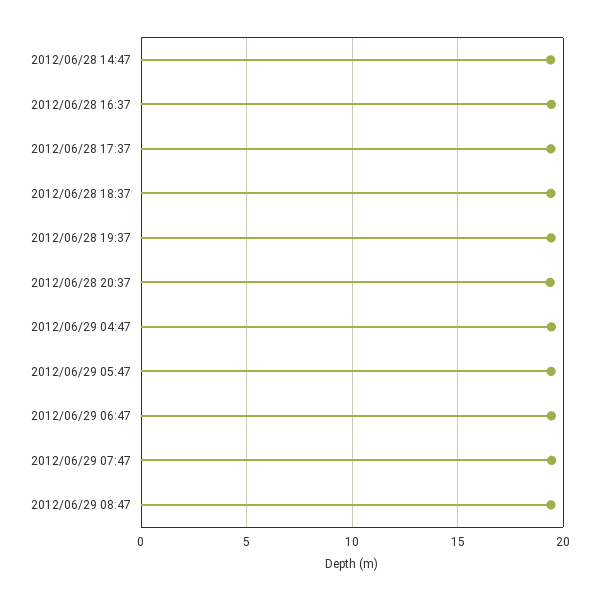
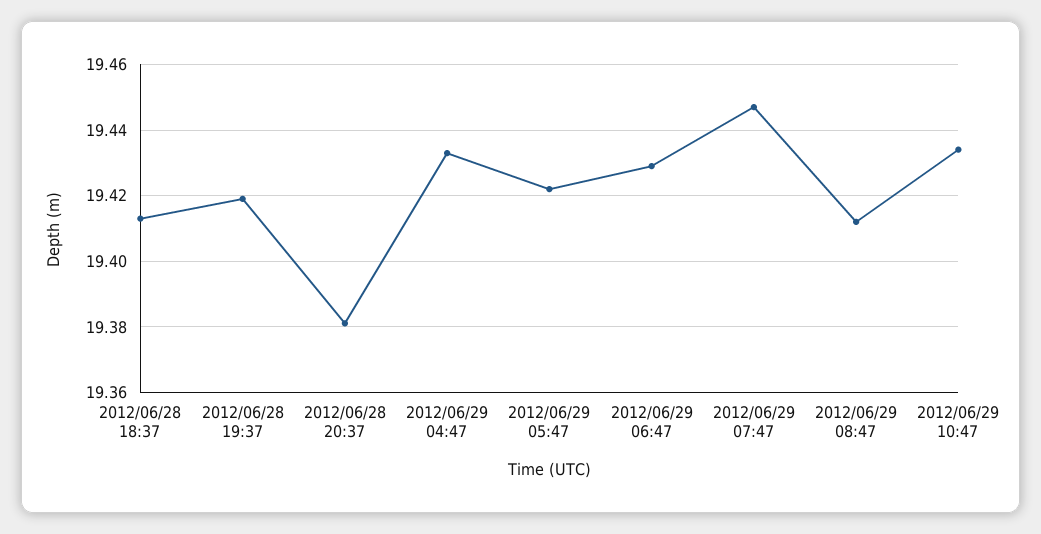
2012/06/28 14:47: 19.5 -> none
2012/06/28 16:37: 19.5 -> none
2012/06/28 17:37: 19.5 -> none
2012/06/29 10:47: none -> 19.435

